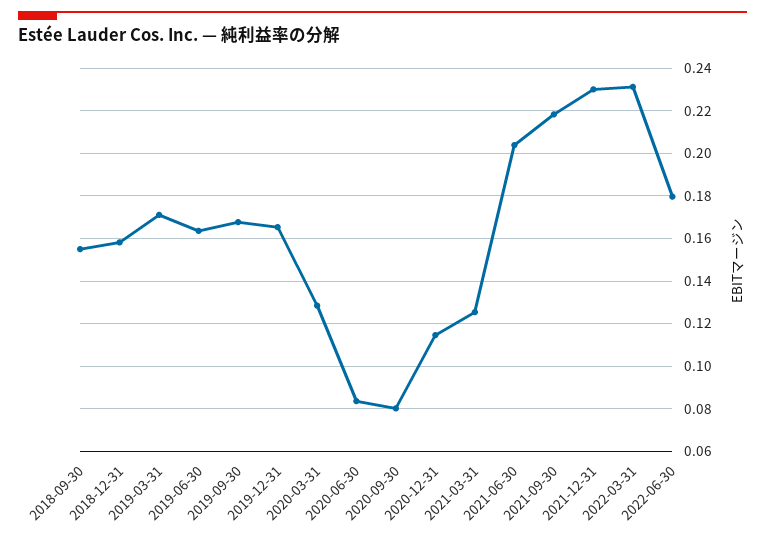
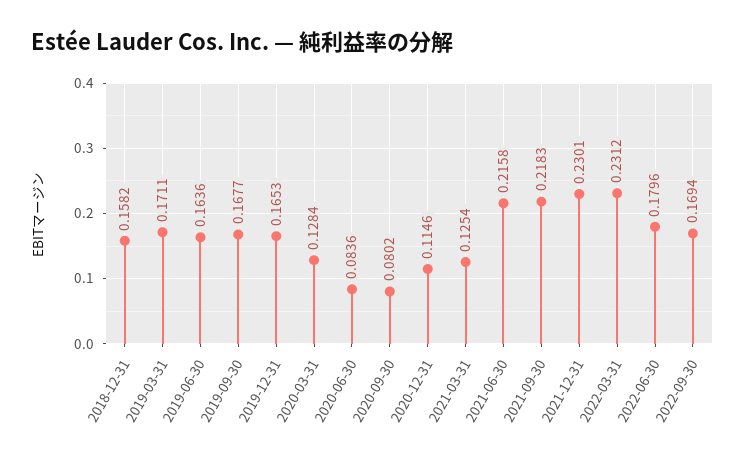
2018-09-30: 0.155 -> none
2021-06-30: 0.205 -> 0.2158
2022-09-30: none -> 0.1694

